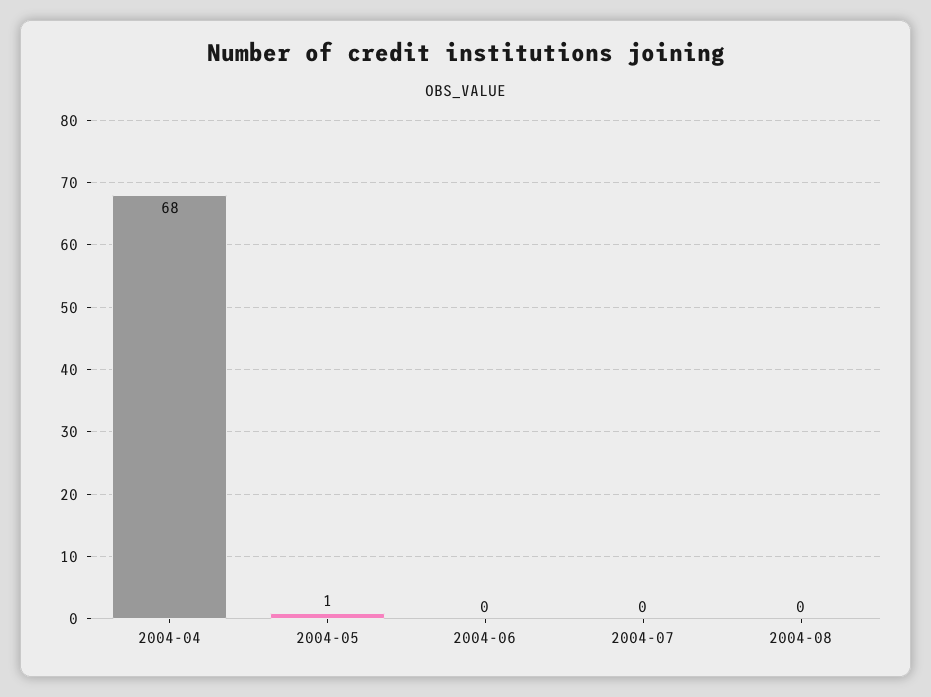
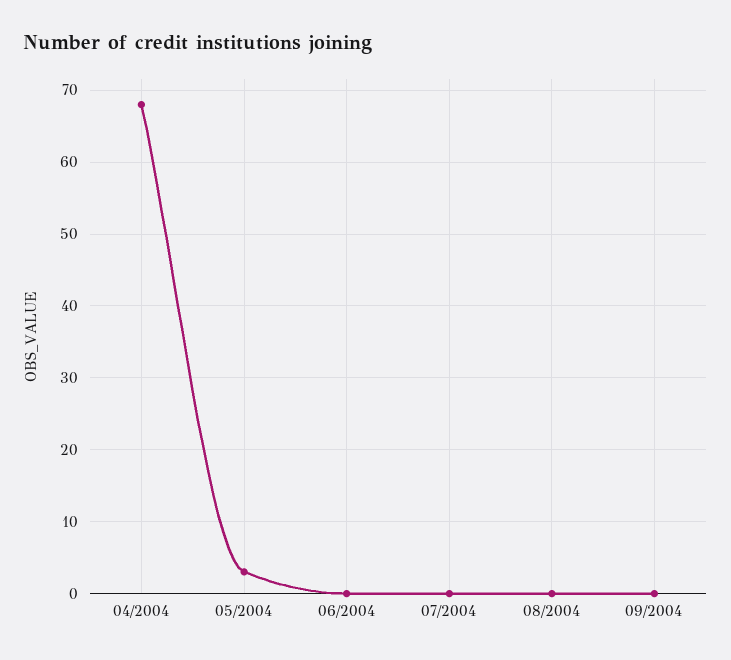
2004-05: 1 -> 3
09/2004: none -> 0

